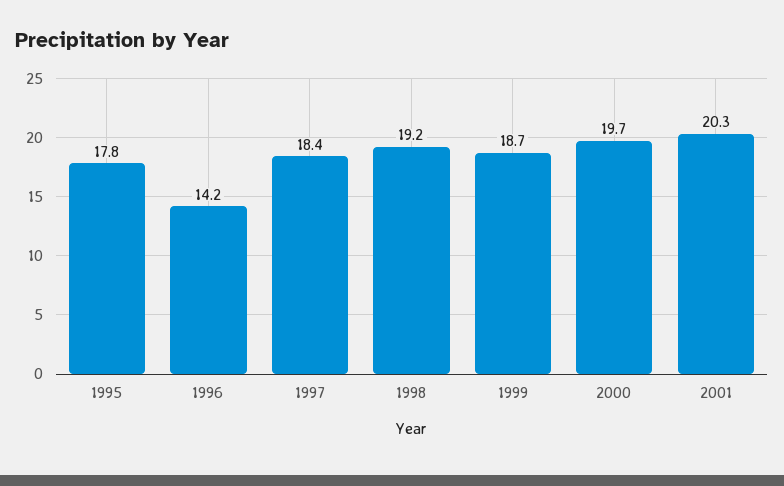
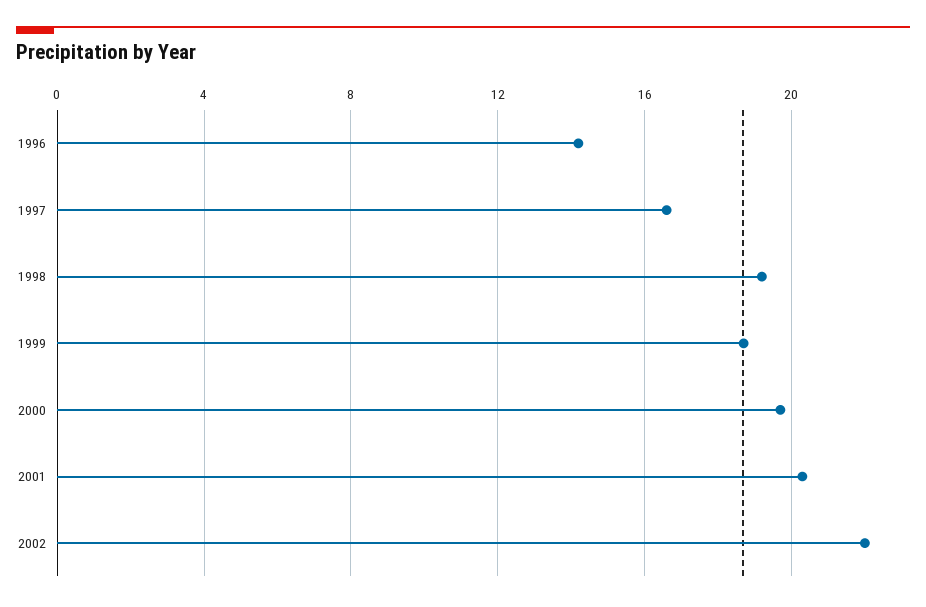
1995: 17.8 -> none
1997: 18.4 -> 16.5
2002: none -> 22

